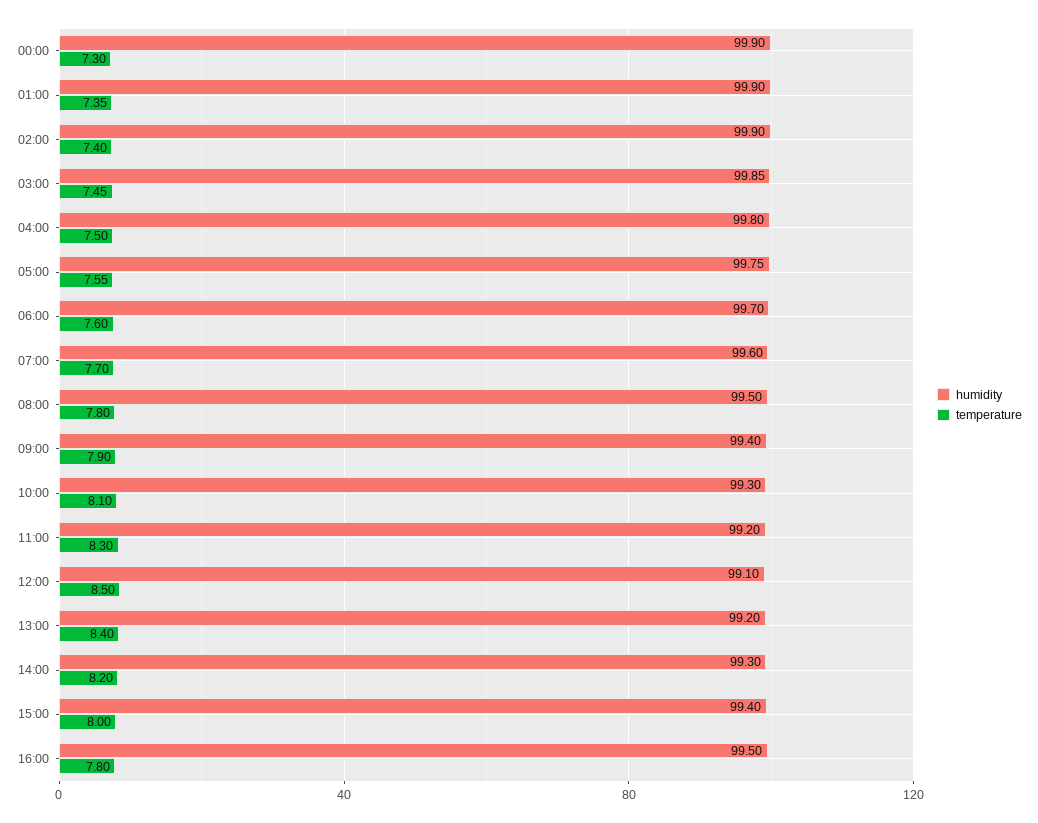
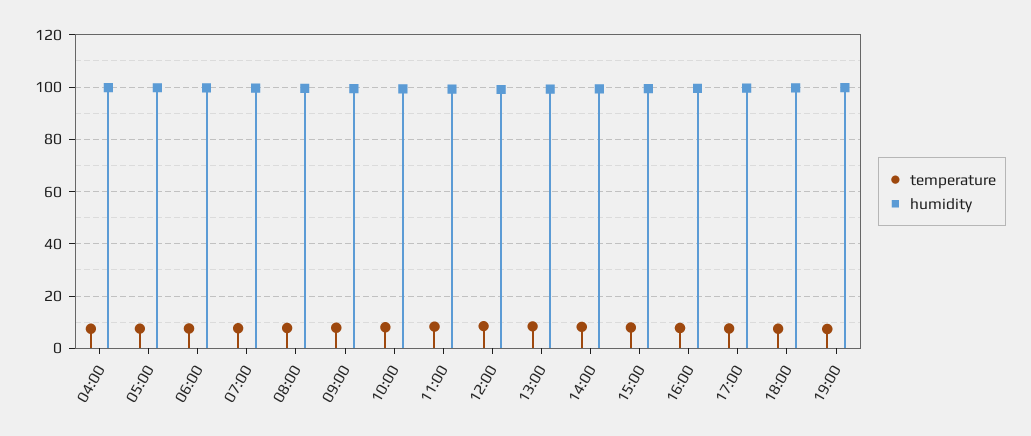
humidity, 00:00: 99.9 -> none
temperature, 00:00: 7.3 -> none
humidity, 01:00: 99.9 -> none
temperature, 01:00: 7.35 -> none
humidity, 02:00: 99.9 -> none
temperature, 02:00: 7.4 -> none
humidity, 03:00: 99.85 -> none
temperature, 03:00: 7.45 -> none
temperature, 17:00: none -> 7.5
humidity, 17:00: none -> 100
temperature, 18:00: none -> 7.5
humidity, 18:00: none -> 100
temperature, 19:00: none -> 7.5
humidity, 19:00: none -> 100

